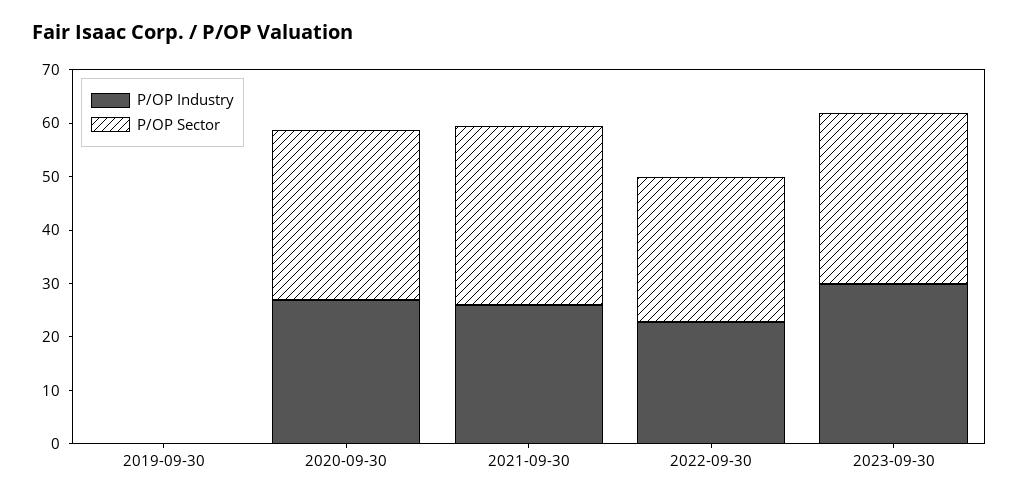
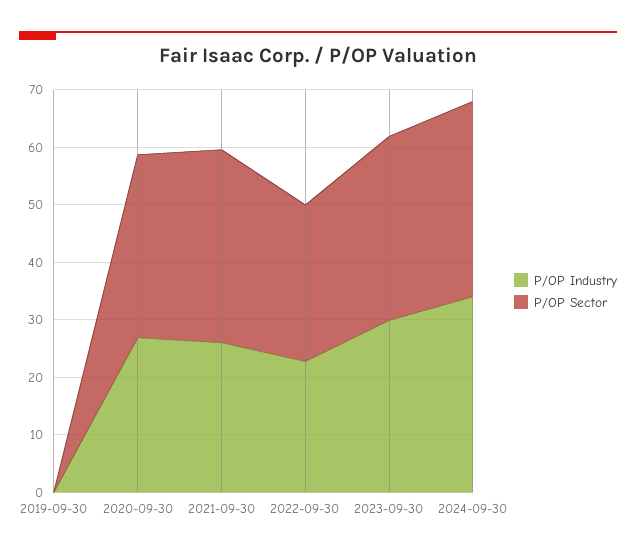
P/OP Industry, 2024-09-30: none -> 34
P/OP Sector, 2024-09-30: none -> 34

